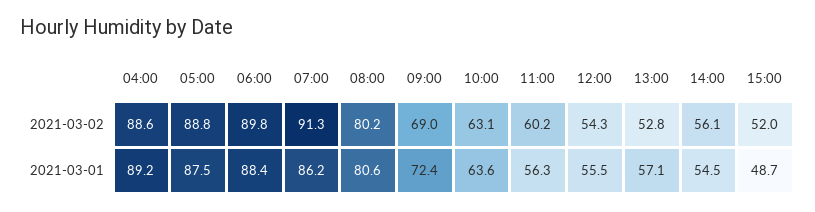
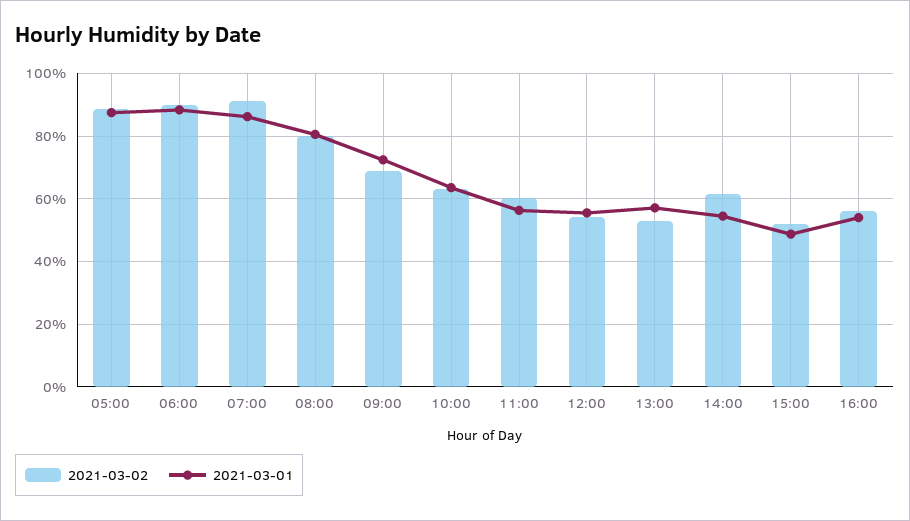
2021-03-02, 04:00: 88.6 -> none
2021-03-02, 14:00: 56.1 -> 62
2021-03-01, 04:00: 89.2 -> none
2021-03-02, 16:00: none -> 56
2021-03-01, 16:00: none -> 54

